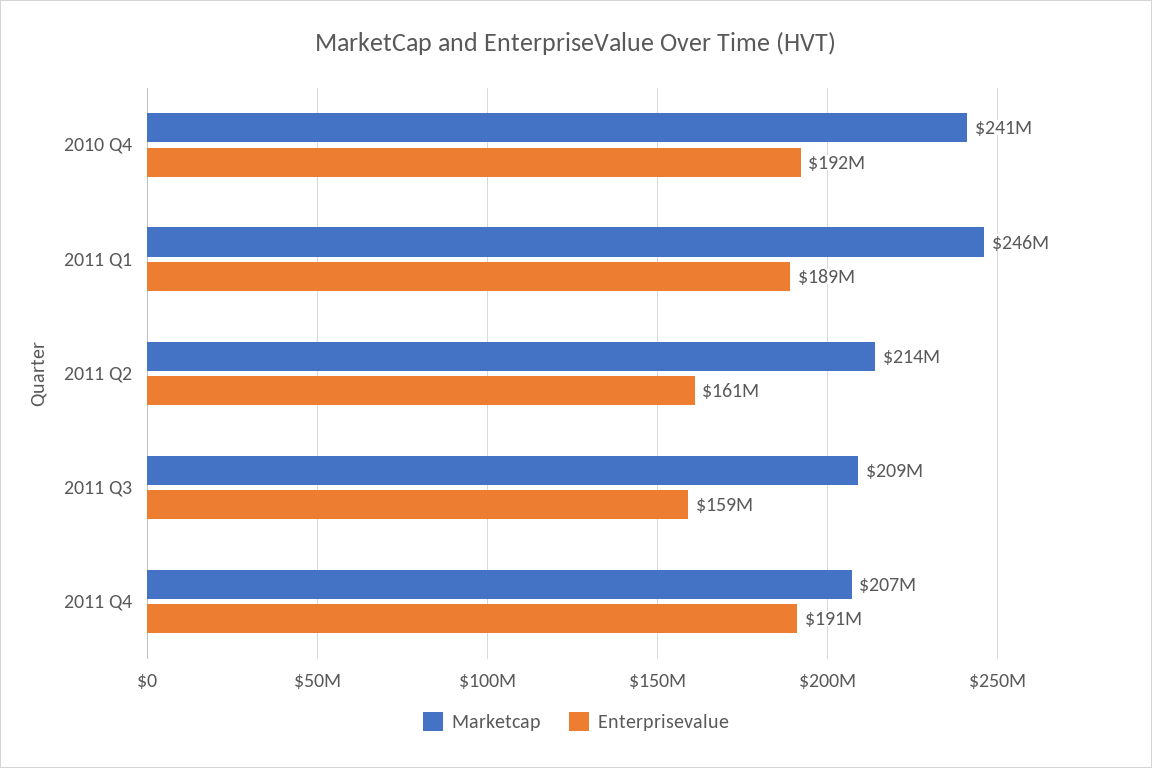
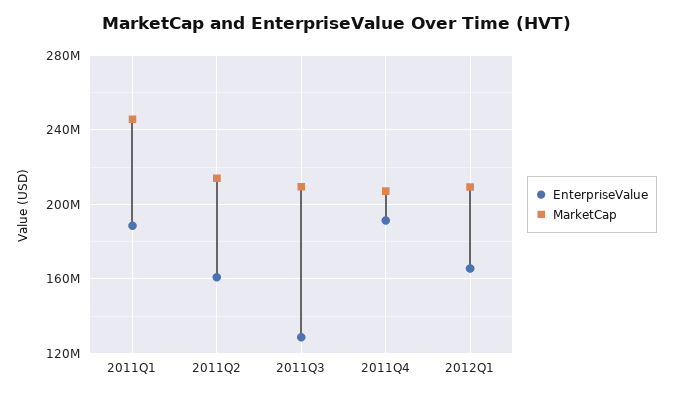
Marketcap, 2010 Q4: 241000000 -> none
Enterprisevalue, 2010 Q4: 192000000 -> none
Enterprisevalue, 2011 Q3: 159000000 -> 130000000
Enterprisevalue, 2012Q1: none -> 165000000
Marketcap, 2012Q1: none -> 210000000

